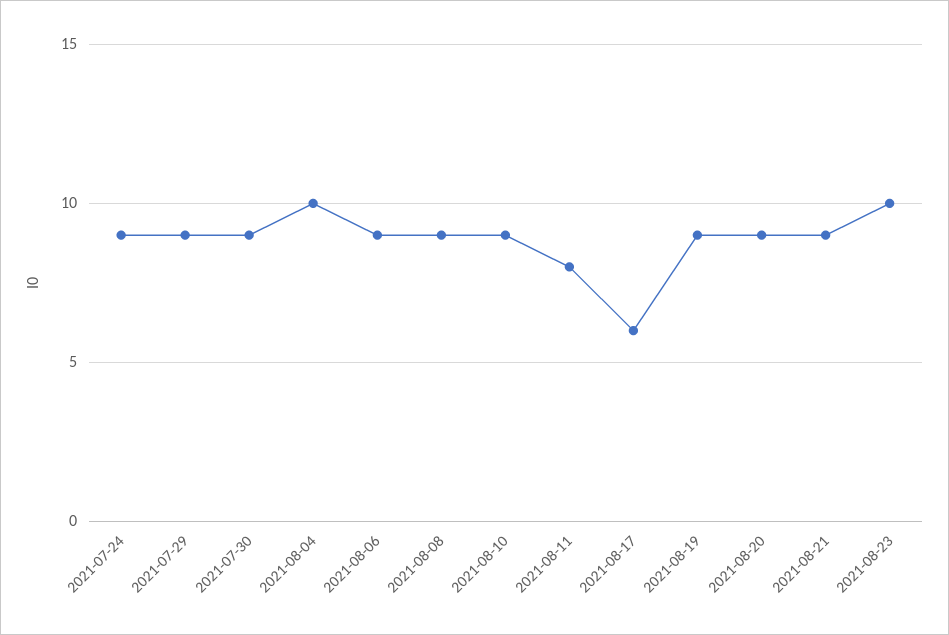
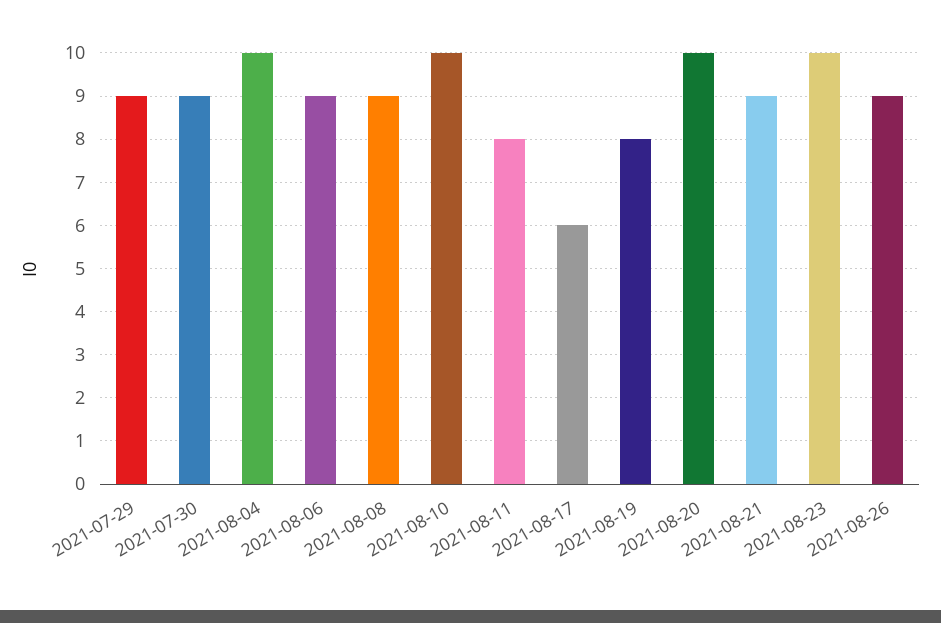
2021-07-24: 9 -> none
2021-08-10: 9 -> 10
2021-08-19: 9 -> 8
2021-08-20: 9 -> 10
2021-08-26: none -> 9

